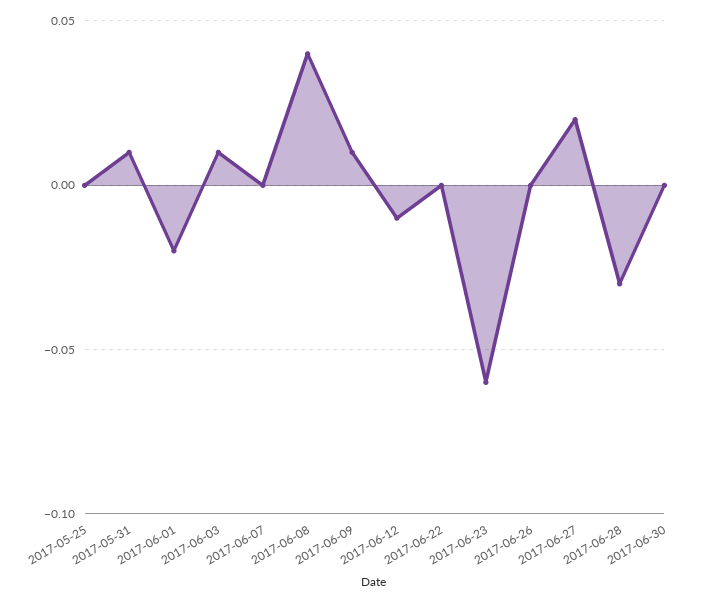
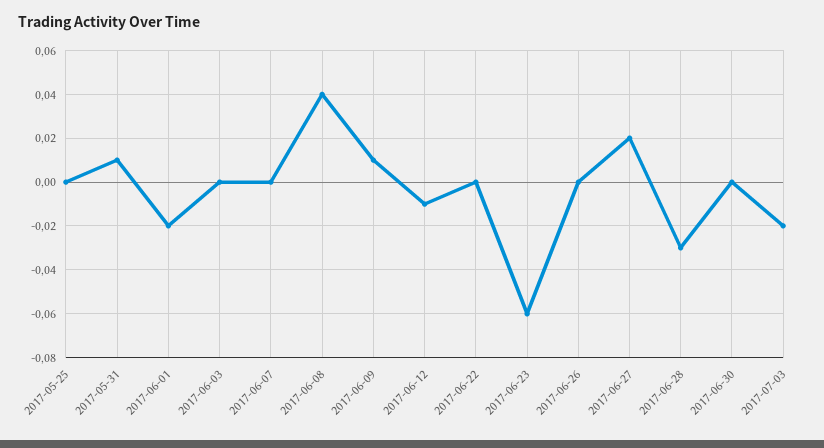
2017-06-03: 0.01 -> 0
2017-07-03: none -> -0.02

